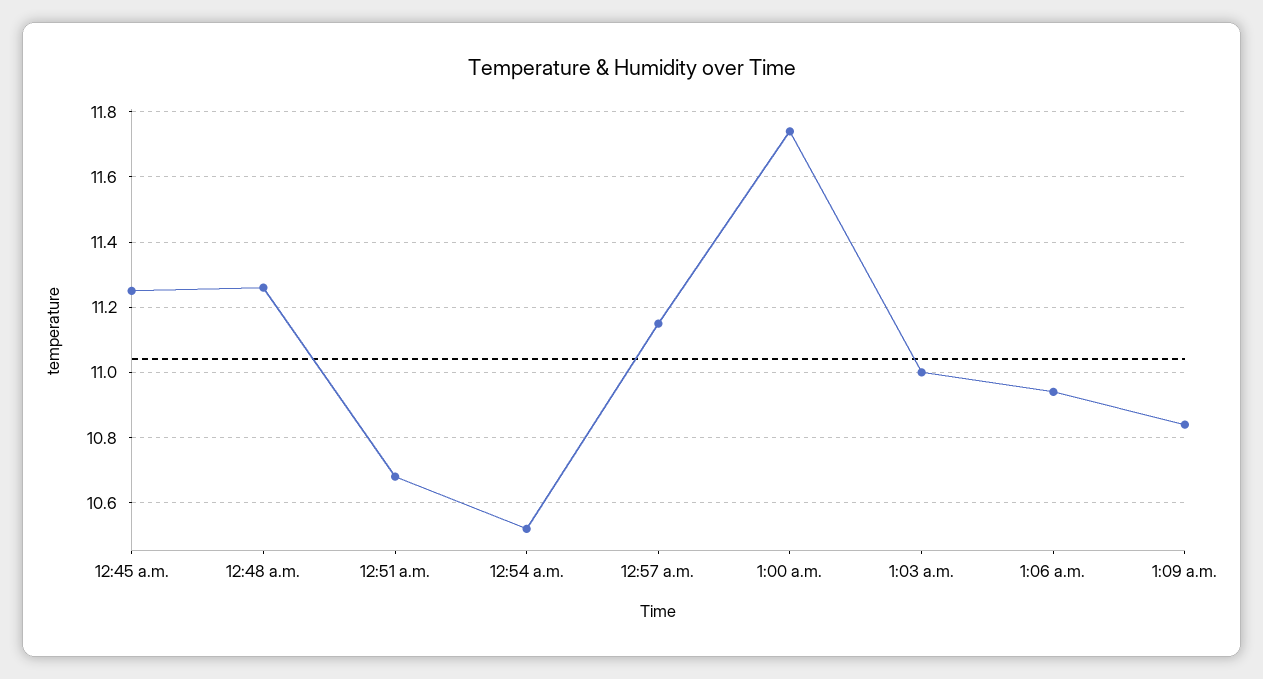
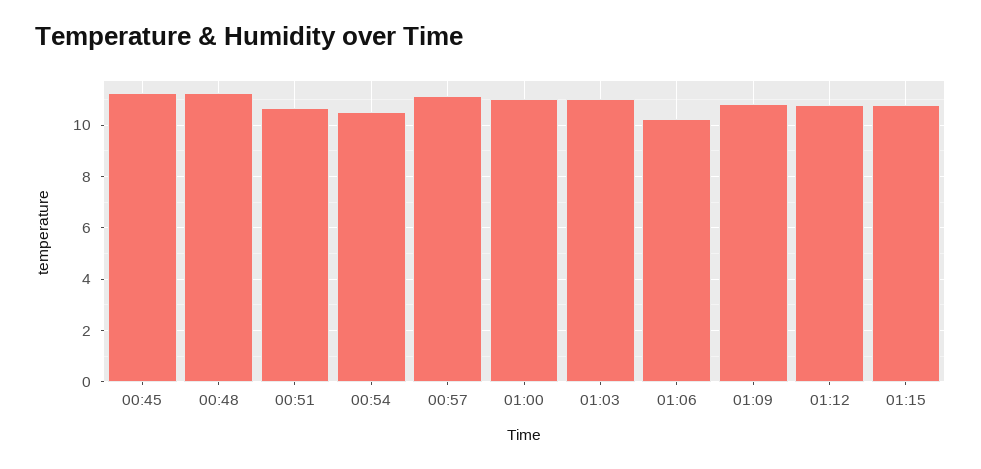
1:00 a.m.: 11.75 -> 11
1:06 a.m.: 10.95 -> 10.25
01:12: none -> 10.75
01:15: none -> 10.75

